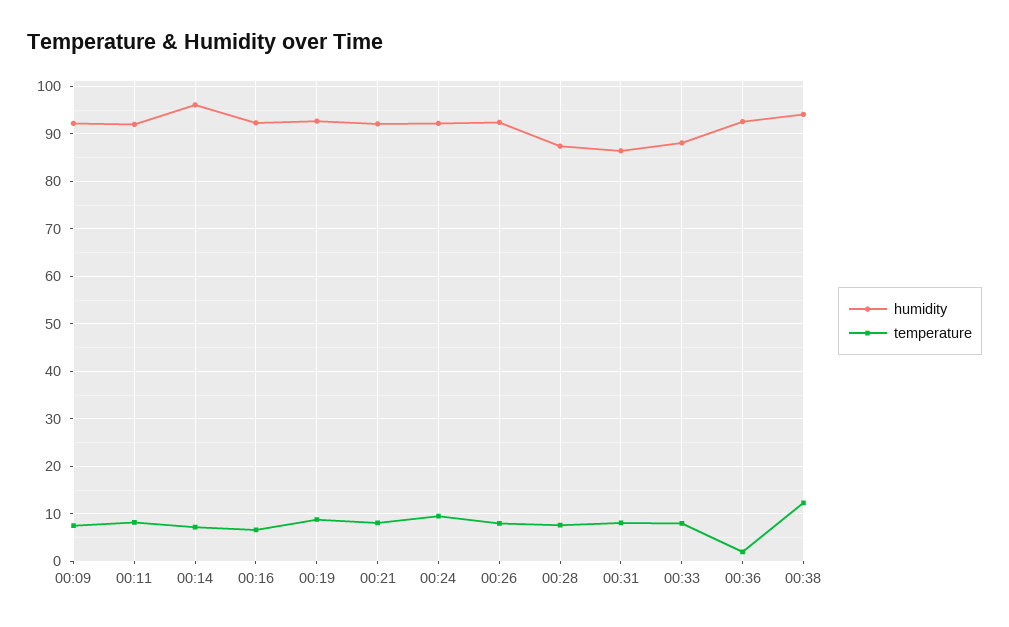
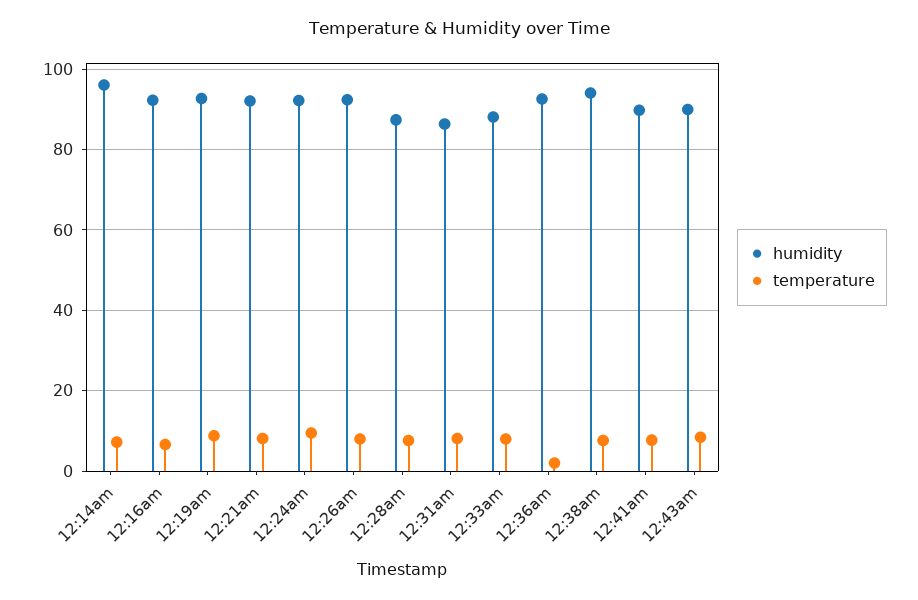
humidity, 00:09: 92 -> none
temperature, 00:09: 8 -> none
humidity, 00:11: 92 -> none
temperature, 00:11: 8 -> none
temperature, 00:38: 12 -> 8
humidity, 12:41am: none -> 90
temperature, 12:41am: none -> 8
humidity, 12:43am: none -> 90
temperature, 12:43am: none -> 8

